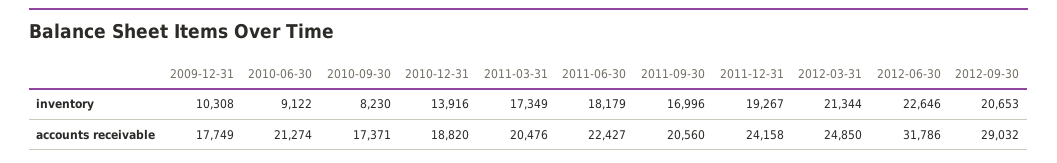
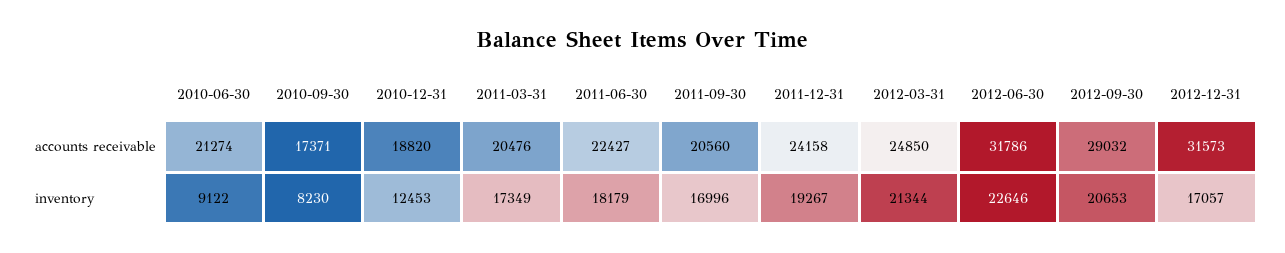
2009-12-31, inventory: 10308 -> none
2010-12-31, inventory: 13916 -> 12453
2009-12-31, accounts receivable: 17749 -> none
2012-12-31, accounts receivable: none -> 31573
2012-12-31, inventory: none -> 17057

